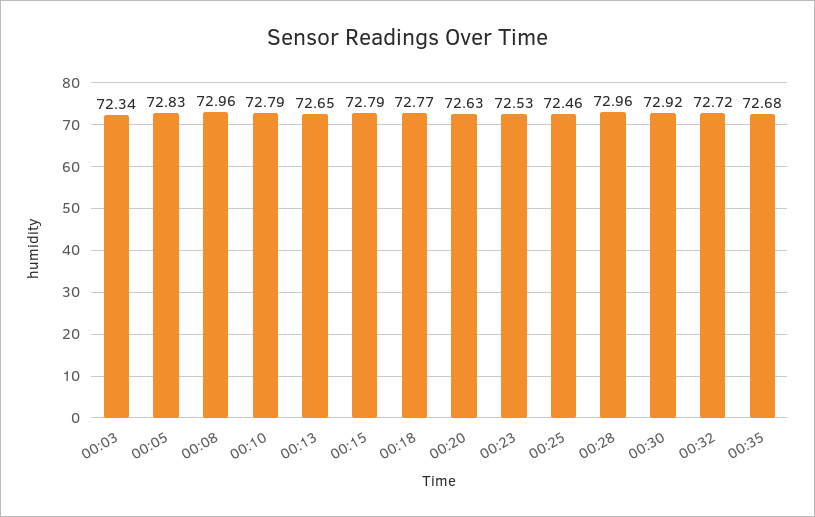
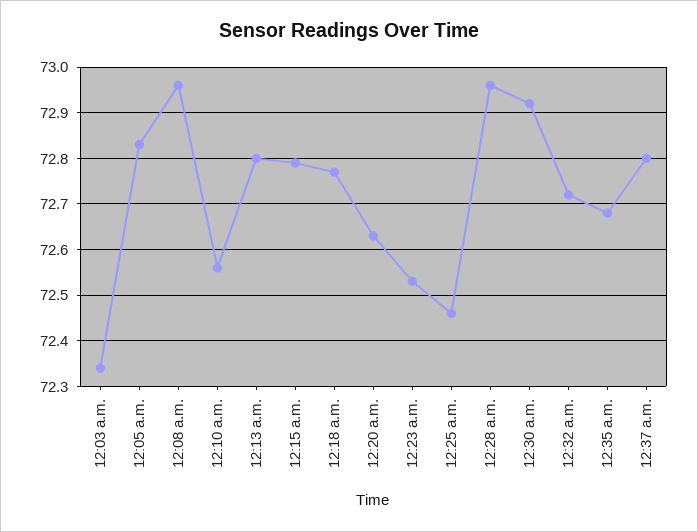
00:10: 72.79 -> 72.55
00:13: 72.65 -> 72.8
12:37 a.m.: none -> 72.8

